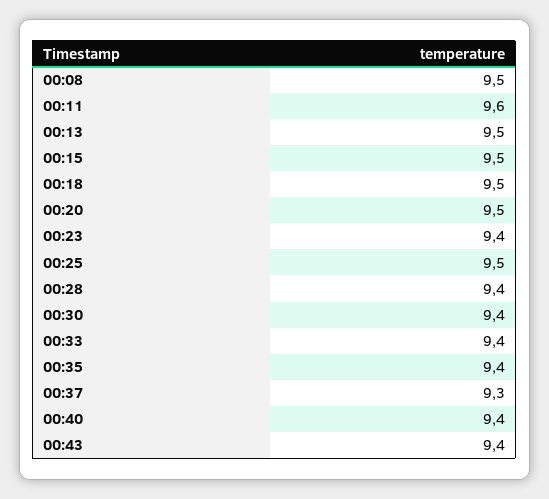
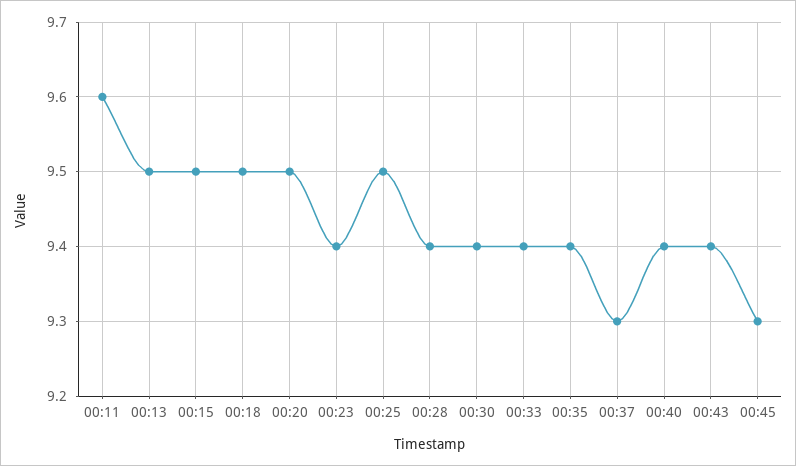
00:08: 9.5 -> none
00:45: none -> 9.3

